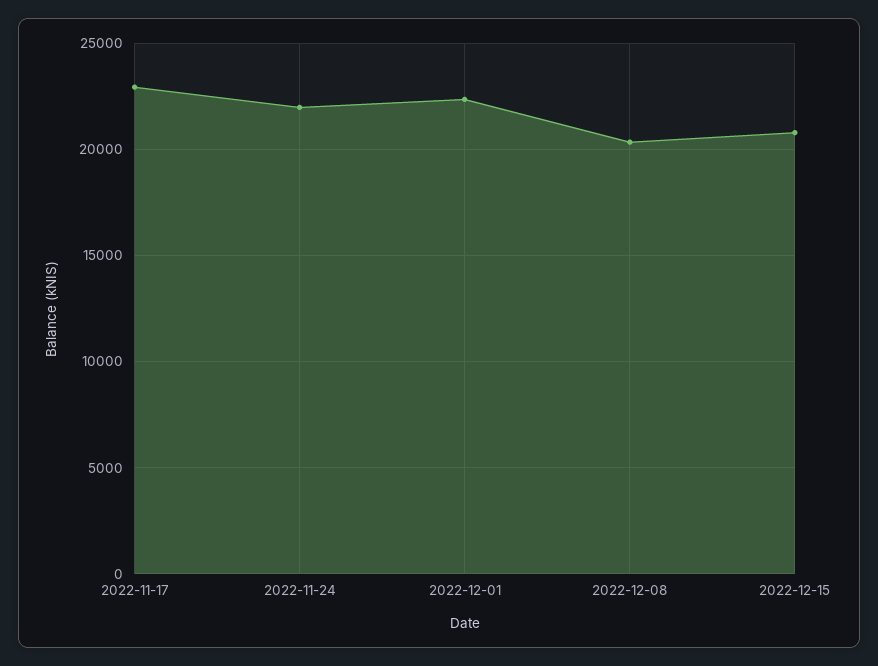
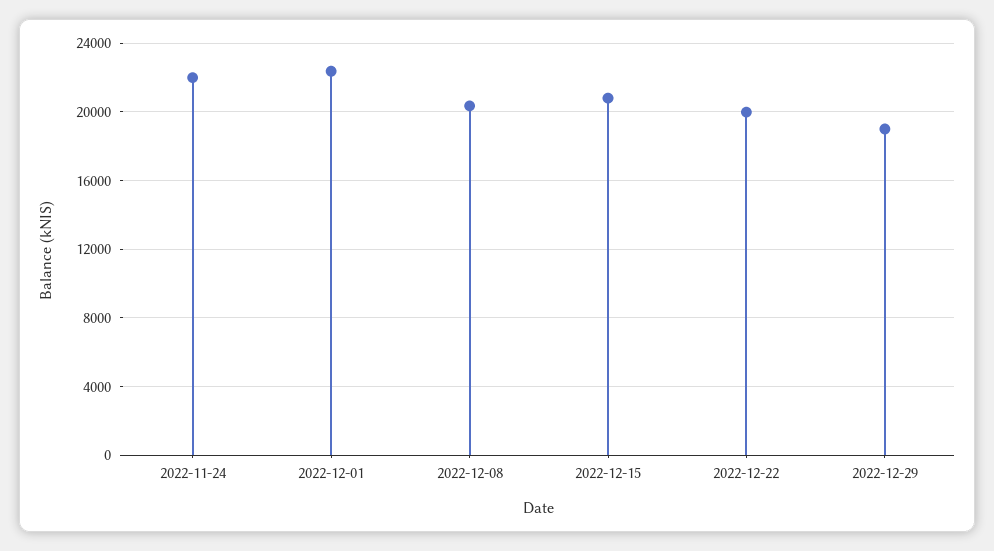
2022-11-17: 23000 -> none
2022-12-22: none -> 20000
2022-12-29: none -> 19000

